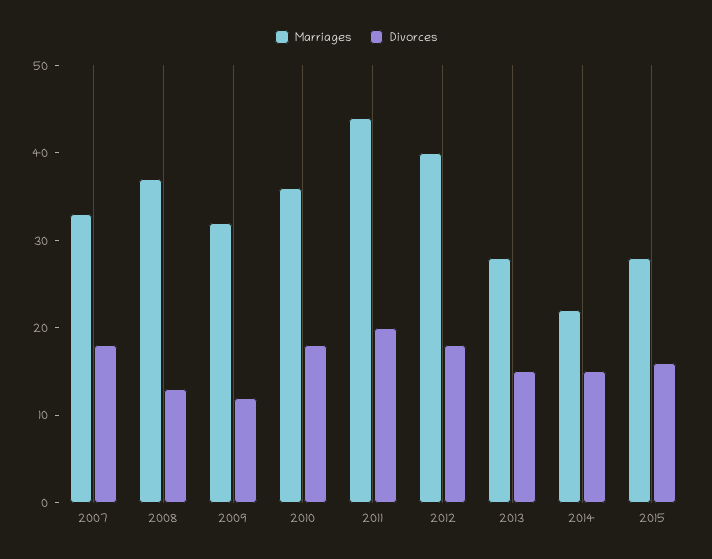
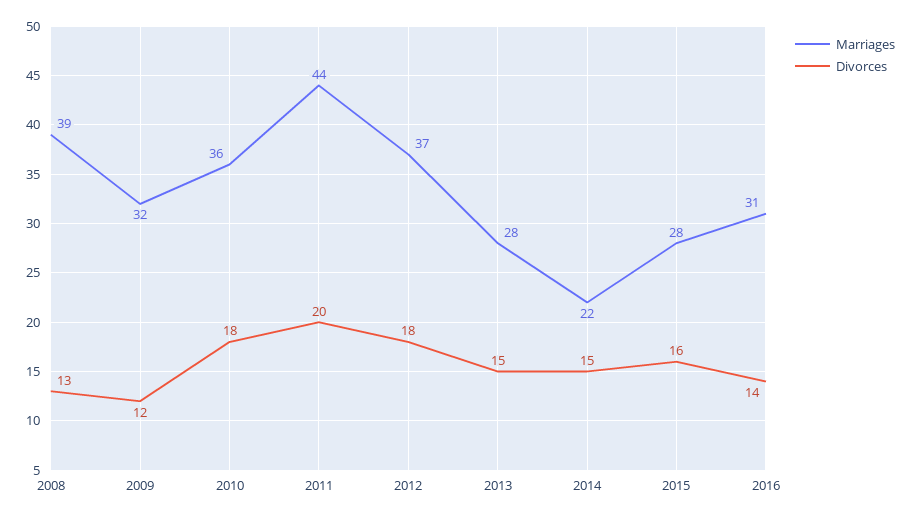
Marriages, 2007: 33 -> none
Divorces, 2007: 18 -> none
Marriages, 2008: 37 -> 39
Marriages, 2012: 40 -> 37
Marriages, 2016: none -> 31
Divorces, 2016: none -> 14

